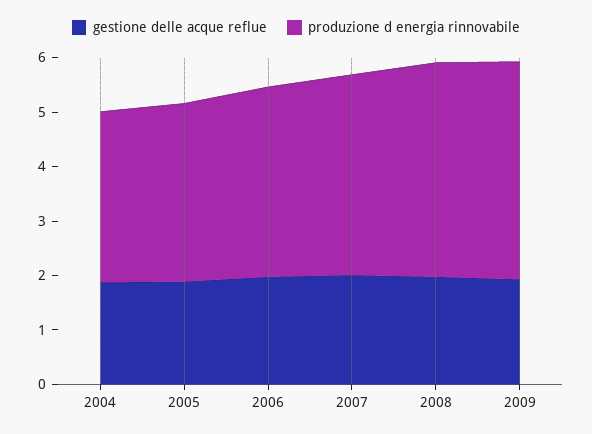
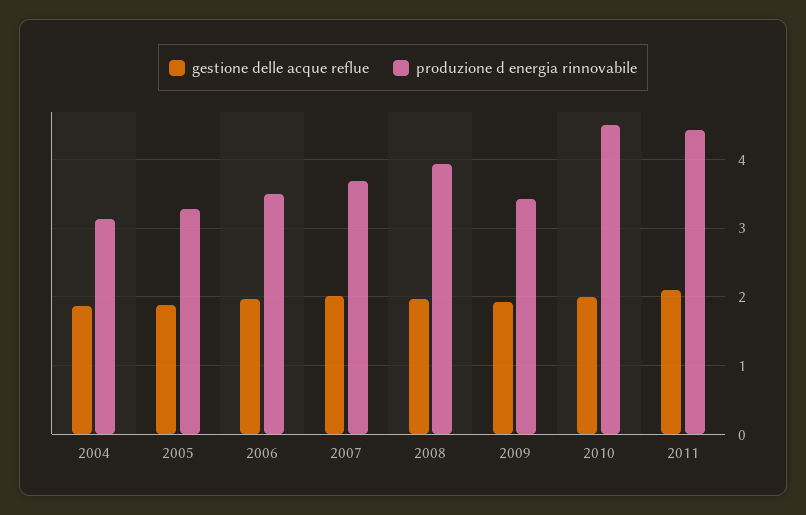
produzione d energia rinnovabile, 2009: 4 -> 3.4
gestione delle acque reflue, 2010: none -> 2
produzione d energia rinnovabile, 2010: none -> 4.5
gestione delle acque reflue, 2011: none -> 2.1
produzione d energia rinnovabile, 2011: none -> 4.4

